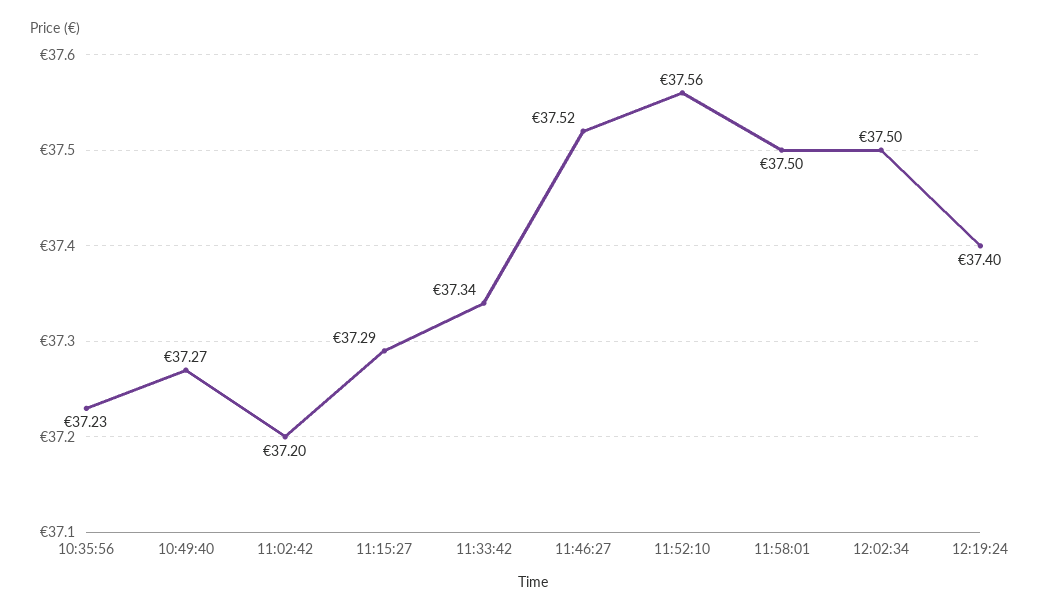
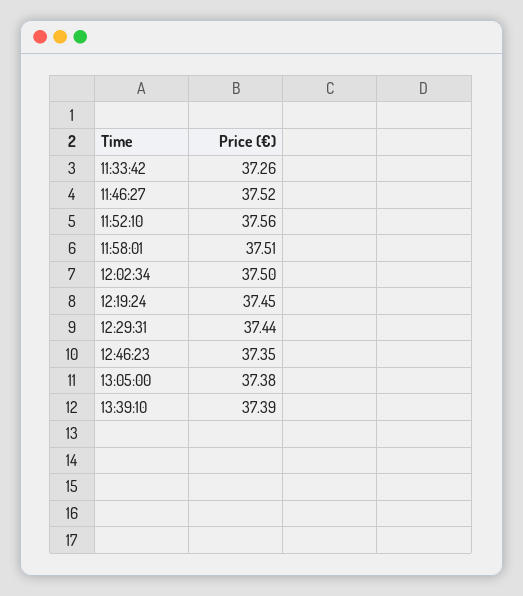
10:35:56: 37.23 -> none
10:49:40: 37.27 -> none
11:02:42: 37.2 -> none
11:15:27: 37.29 -> none
11:33:42: 37.34 -> 37.26
11:58:01: 37.5 -> 37.51
12:19:24: 37.4 -> 37.45
12:29:31: none -> 37.44
12:46:23: none -> 37.35
13:05:00: none -> 37.38
13:39:10: none -> 37.39

